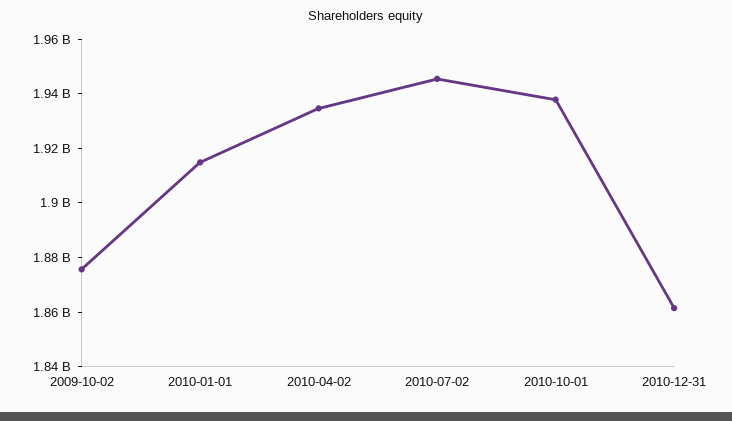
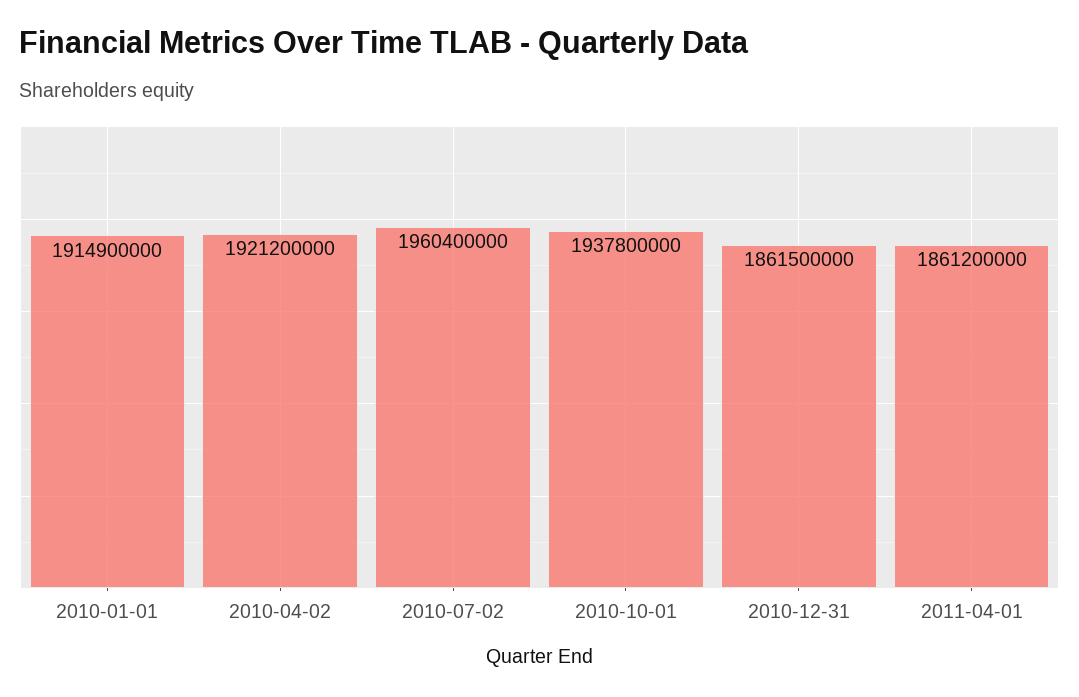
2009-10-02: 1875000000 -> none
2010-04-02: 1935000000 -> 1921200000
2010-07-02: 1945000000 -> 1960400000
2011-04-01: none -> 1861200000

